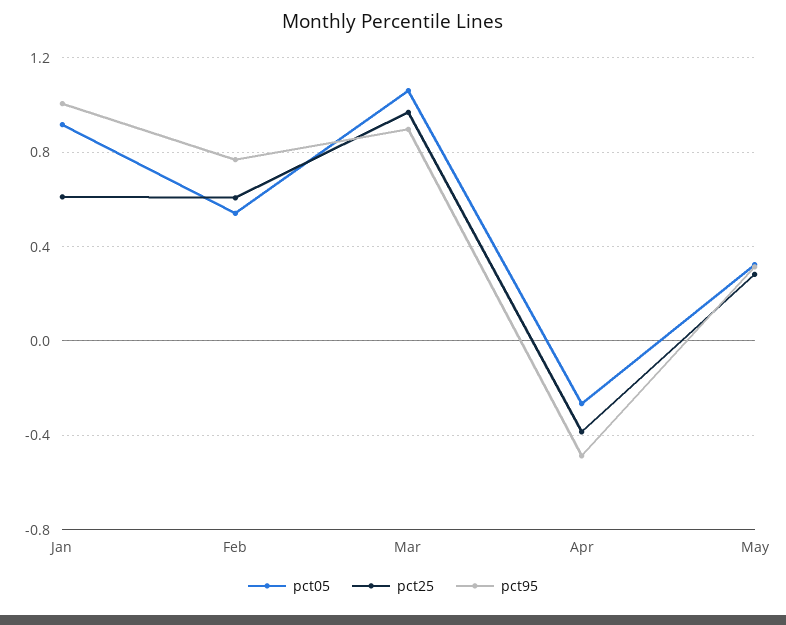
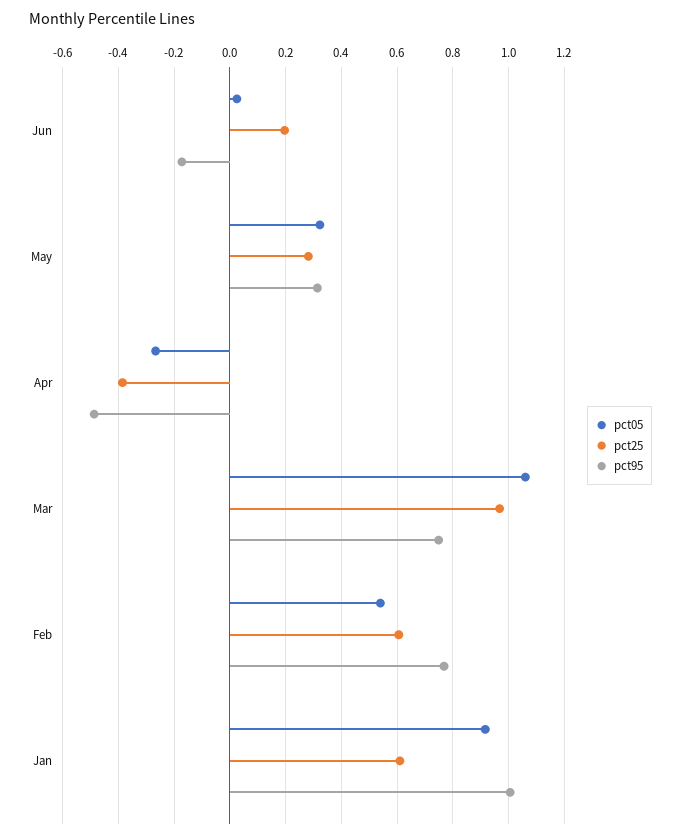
pct95, Mar: 0.9 -> 0.75
pct05, Jun: none -> 0.025
pct25, Jun: none -> 0.2
pct95, Jun: none -> -0.175

